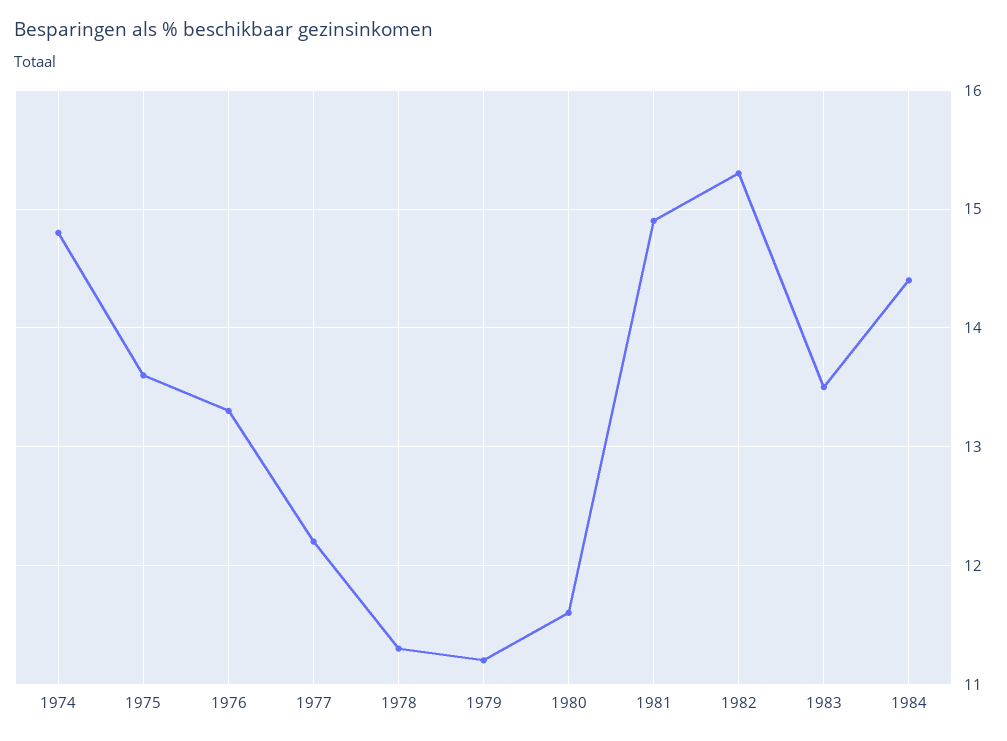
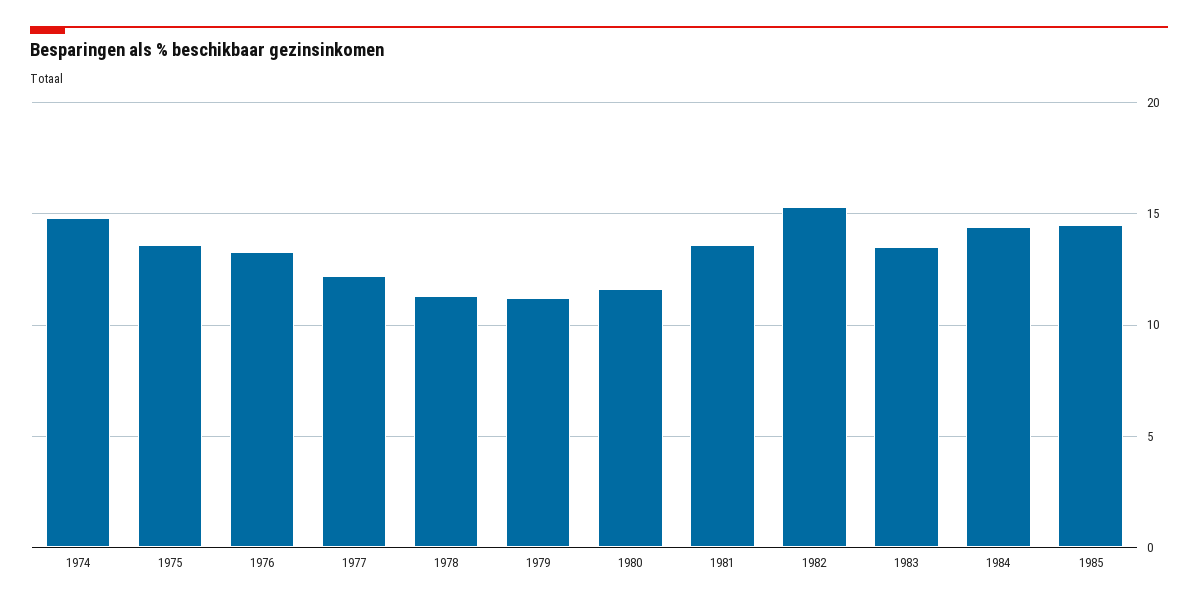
1981: 14.9 -> 13.5
1985: none -> 14.5

